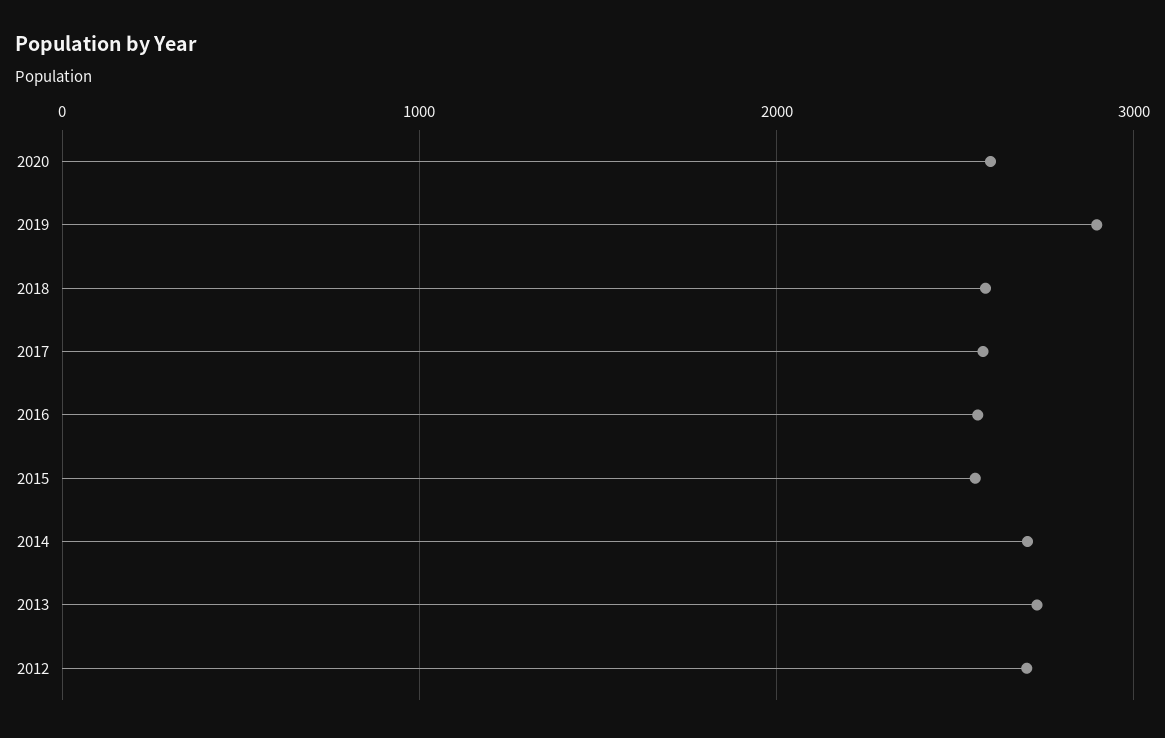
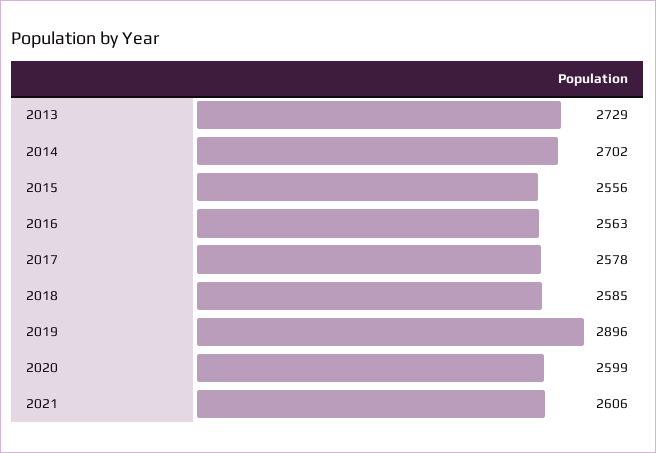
2012: 2700 -> none
2021: none -> 2606

